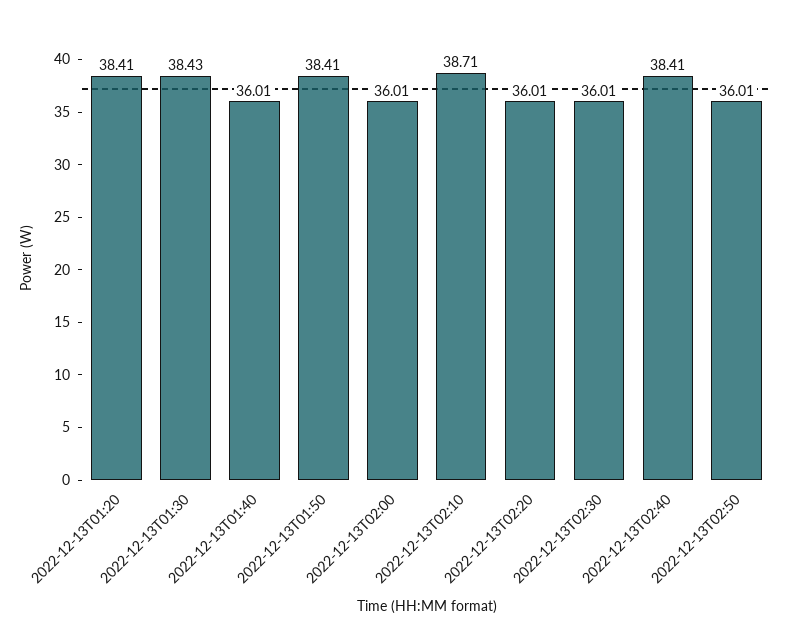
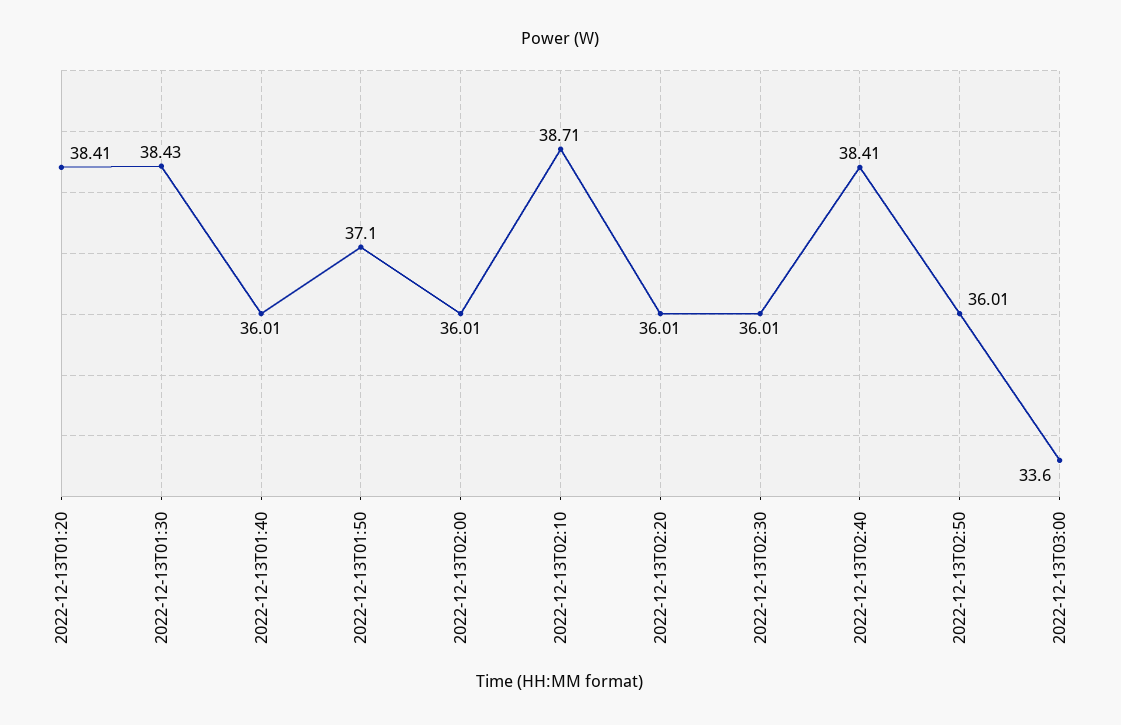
2022-12-13T01:50: 38.41 -> 37.1
2022-12-13T03:00: none -> 33.6

